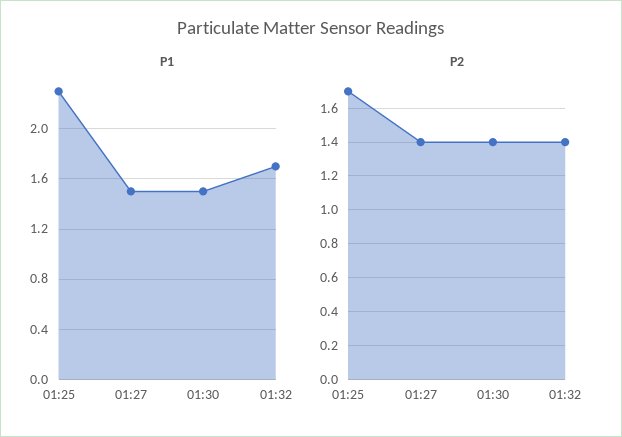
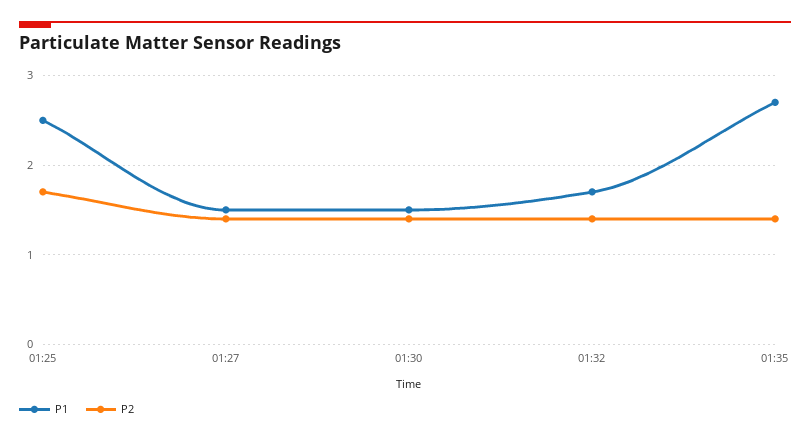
P1, 01:25: 2.3 -> 2.5
P1, 01:35: none -> 2.7
P2, 01:35: none -> 1.4

